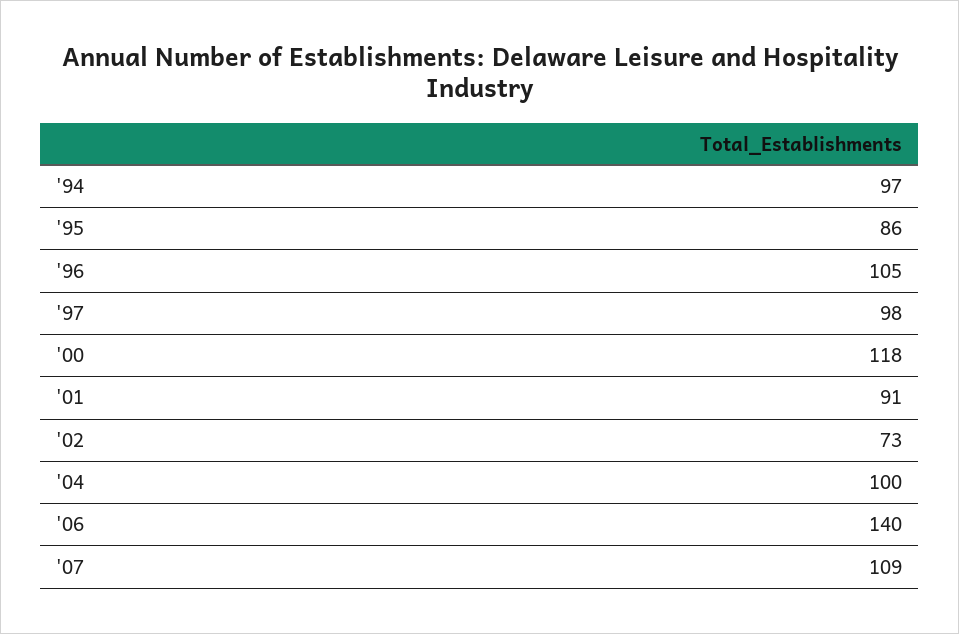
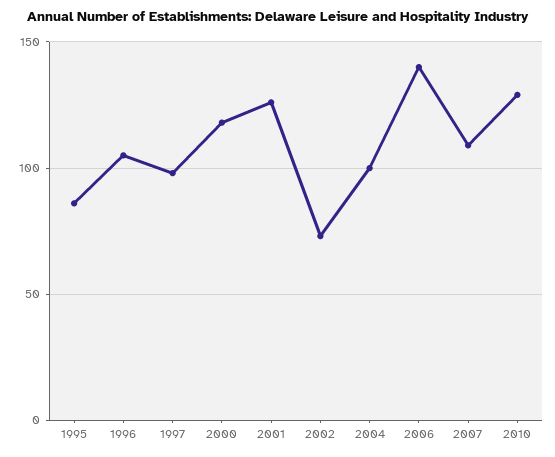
'94: 97 -> none
'01: 91 -> 125
2010: none -> 130

